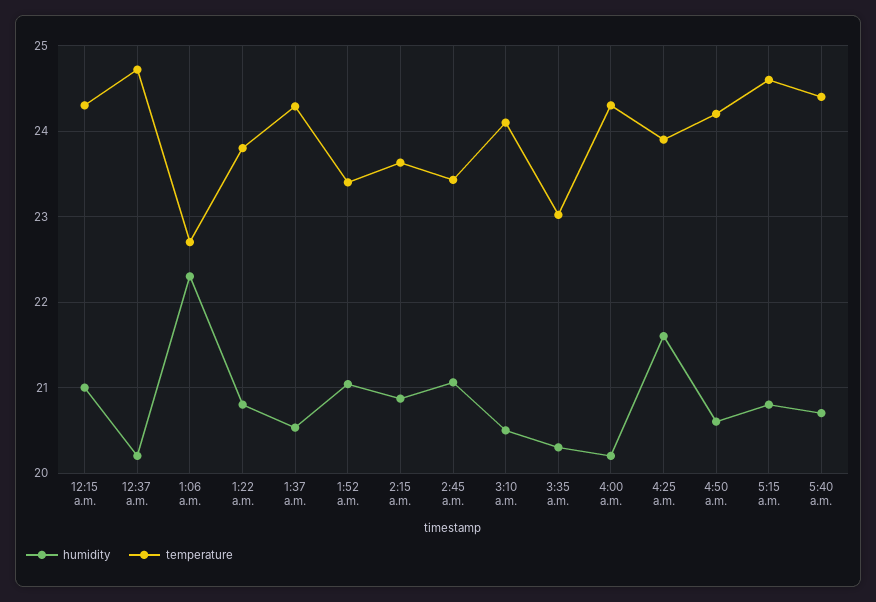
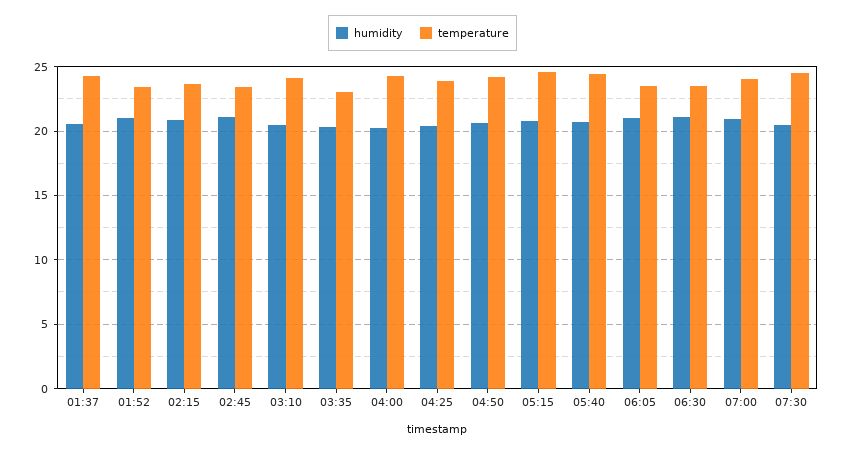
humidity, 12:15 a.m.: 21 -> none
temperature, 12:15 a.m.: 24.3 -> none
humidity, 12:37 a.m.: 20.2 -> none
temperature, 12:37 a.m.: 24.7 -> none
humidity, 1:06 a.m.: 22.3 -> none
temperature, 1:06 a.m.: 22.7 -> none
humidity, 1:22 a.m.: 20.8 -> none
temperature, 1:22 a.m.: 23.8 -> none
humidity, 4:25 a.m.: 21.6 -> 20.5
humidity, 06:05: none -> 21
temperature, 06:05: none -> 23.5
humidity, 06:30: none -> 21
temperature, 06:30: none -> 23.5
humidity, 07:00: none -> 21
temperature, 07:00: none -> 24
humidity, 07:30: none -> 20.5
temperature, 07:30: none -> 24.5

